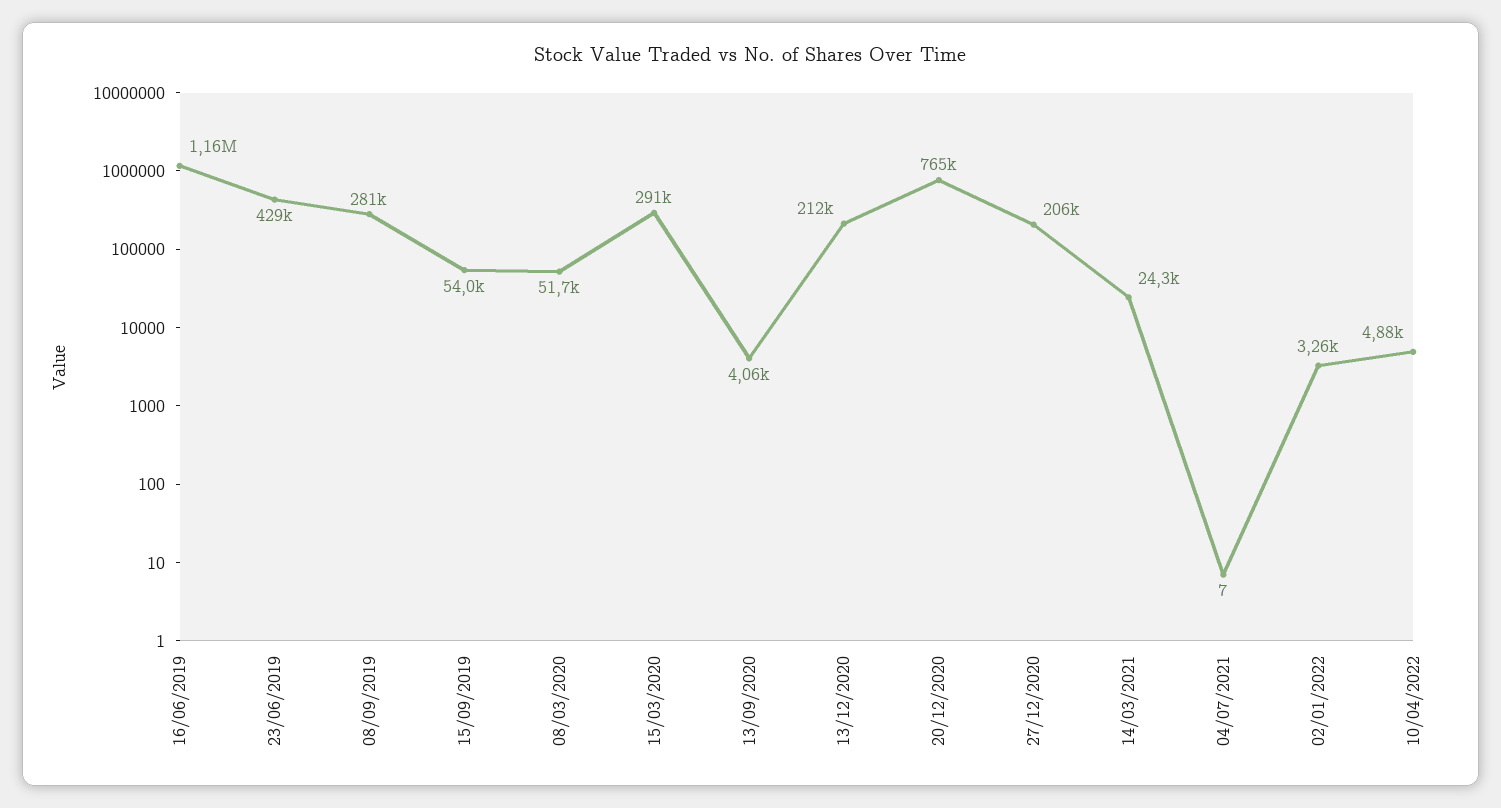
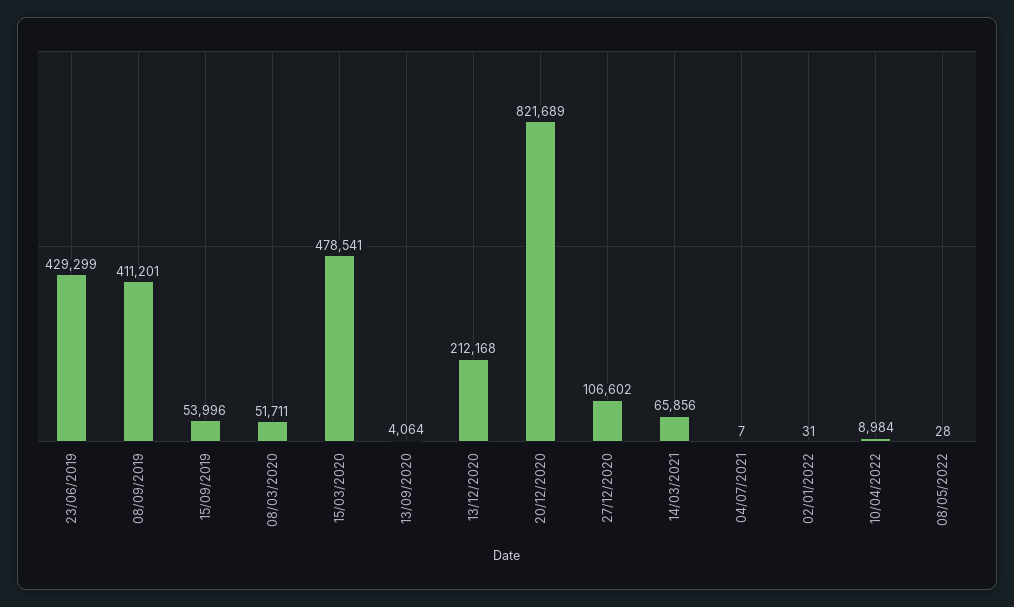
16/06/2019: 1160000 -> none
08/09/2019: 281000 -> 411201
15/03/2020: 291000 -> 478541
20/12/2020: 765000 -> 821689
27/12/2020: 206000 -> 106602
14/03/2021: 24300 -> 65856
02/01/2022: 3260 -> 31
10/04/2022: 4880 -> 8984
08/05/2022: none -> 28

